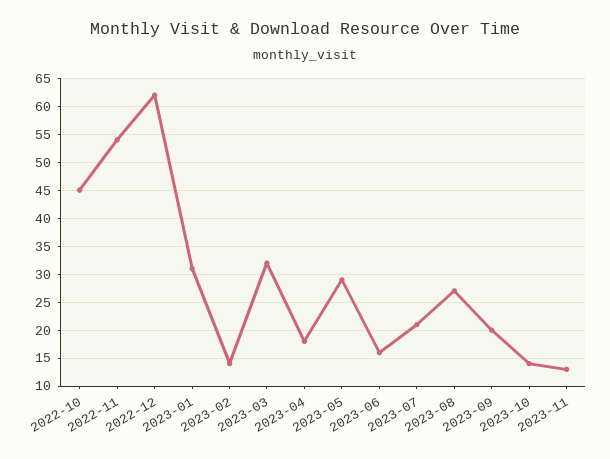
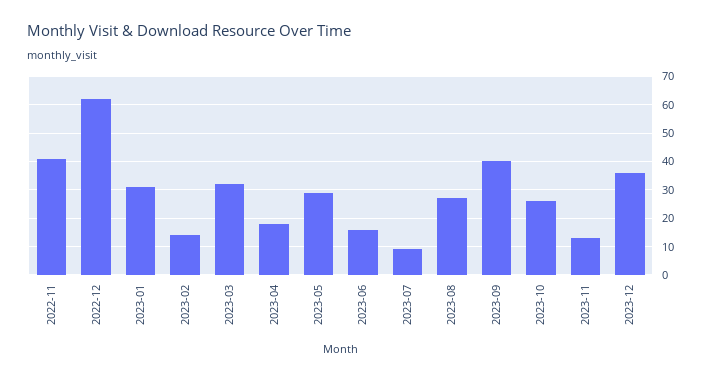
2022-10: 45 -> none
2022-11: 55 -> 40
2023-07: 20 -> 10
2023-09: 20 -> 40
2023-10: 15 -> 25
2023-12: none -> 35

